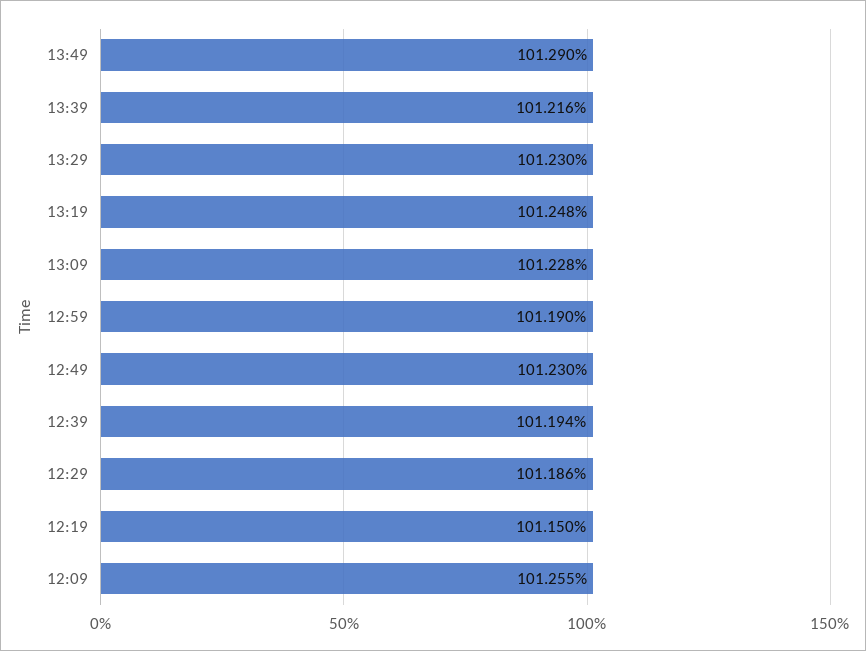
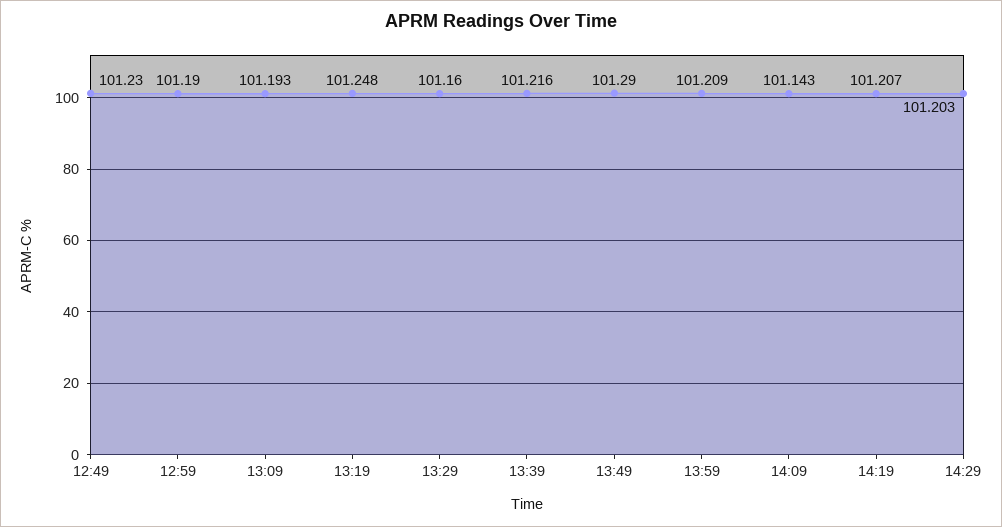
13:29: 101.23 -> 101.16
13:09: 101.228 -> 101.193
12:39: 101.194 -> none
12:29: 101.186 -> none
12:19: 101.15 -> none
12:09: 101.255 -> none
13:59: none -> 101.209
14:09: none -> 101.143
14:19: none -> 101.207
14:29: none -> 101.203

